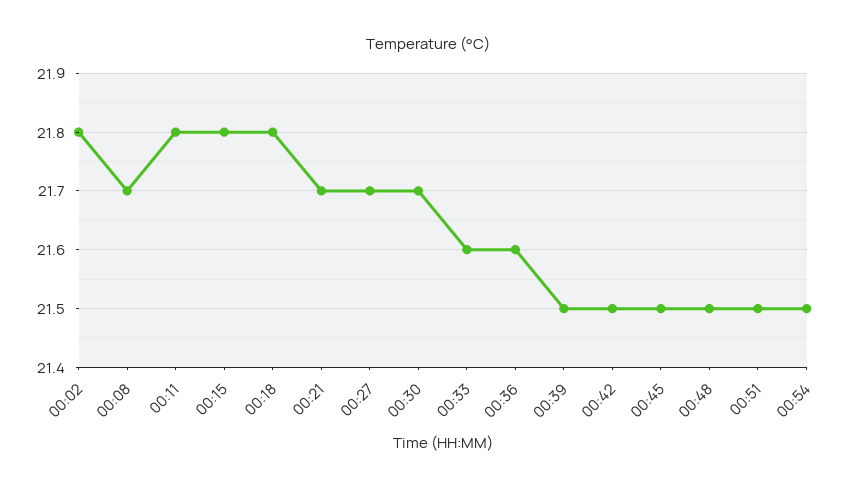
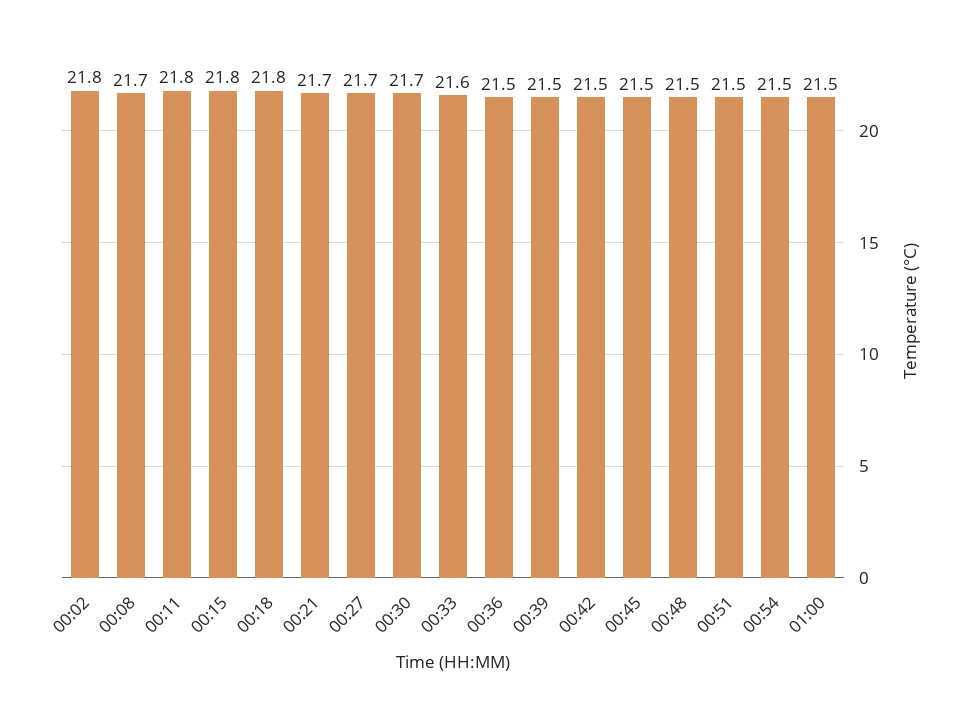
00:36: 21.6 -> 21.5
01:00: none -> 21.5

